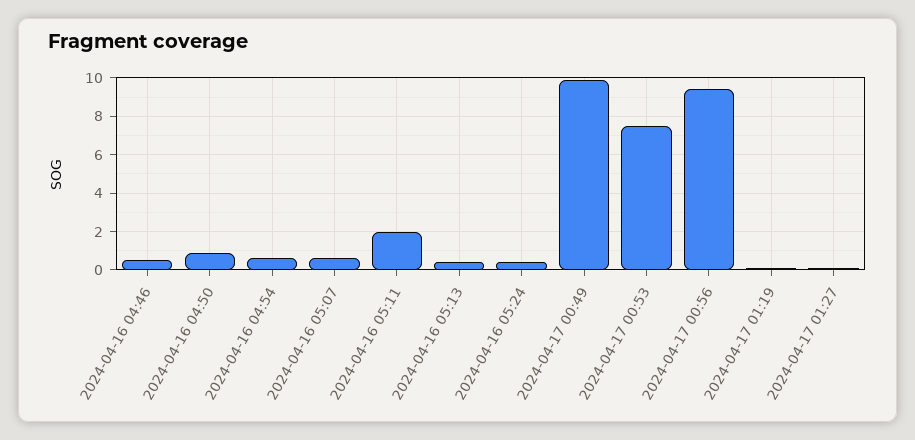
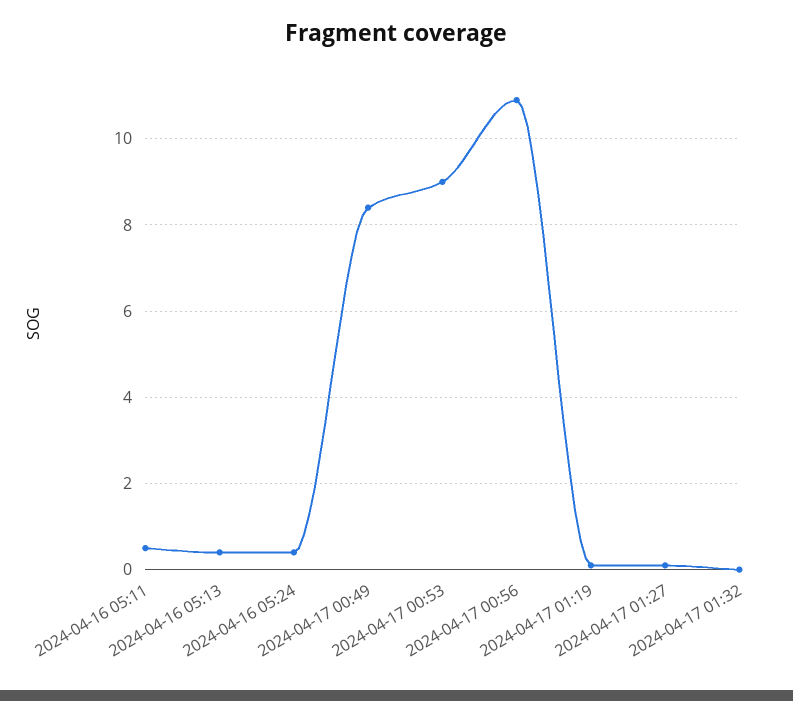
2024-04-16 04:46: 0.5 -> none
2024-04-16 04:50: 1 -> none
2024-04-16 04:54: 0.5 -> none
2024-04-16 05:07: 0.5 -> none
2024-04-16 05:11: 2 -> 0.5
2024-04-17 00:49: 10 -> 8.5
2024-04-17 00:53: 7.5 -> 9
2024-04-17 00:56: 9.5 -> 11
2024-04-17 01:32: none -> 0

